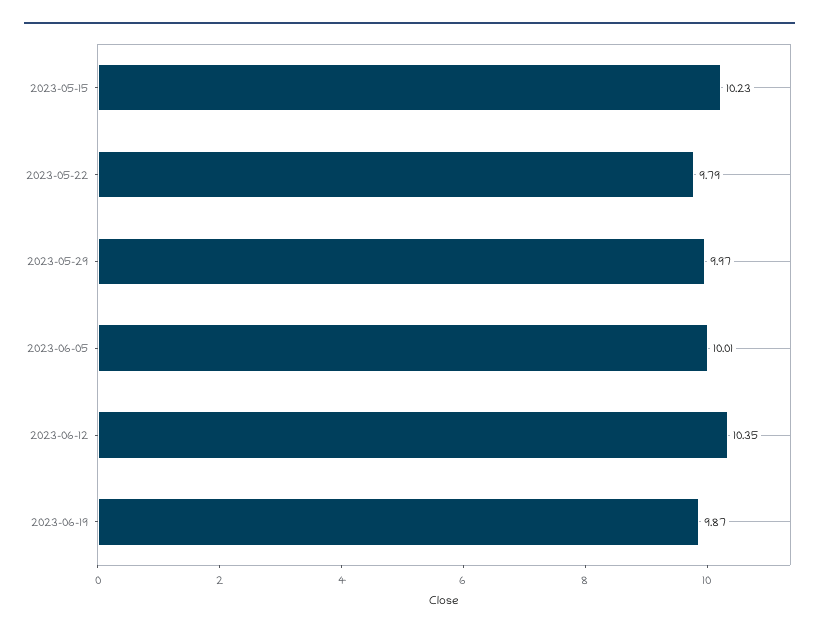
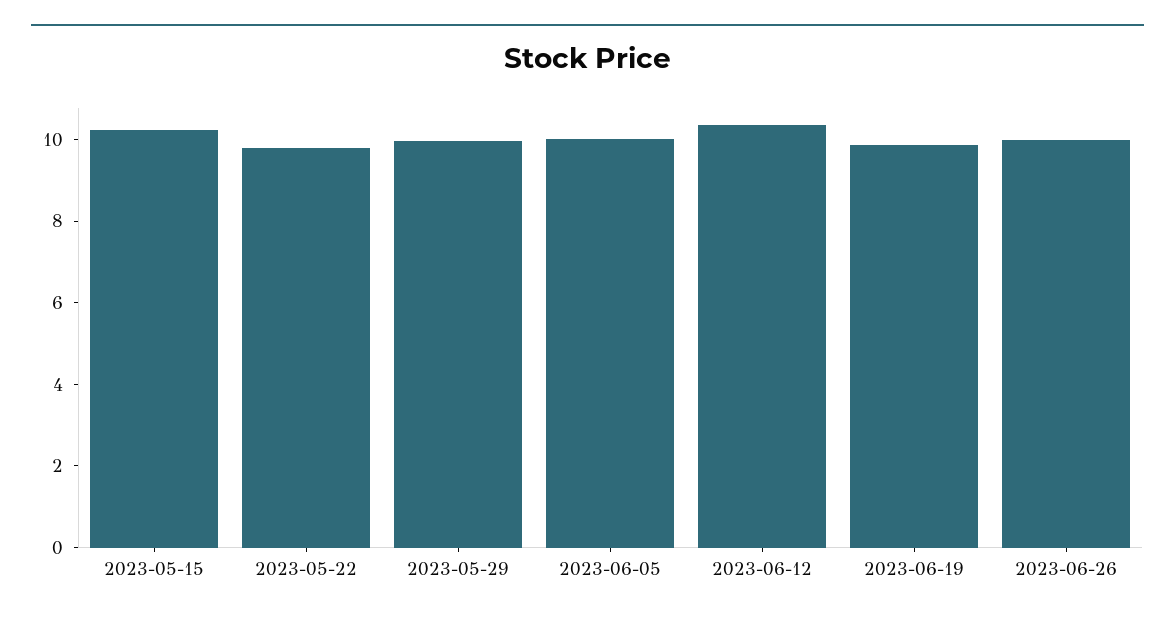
2023-06-26: none -> 10

